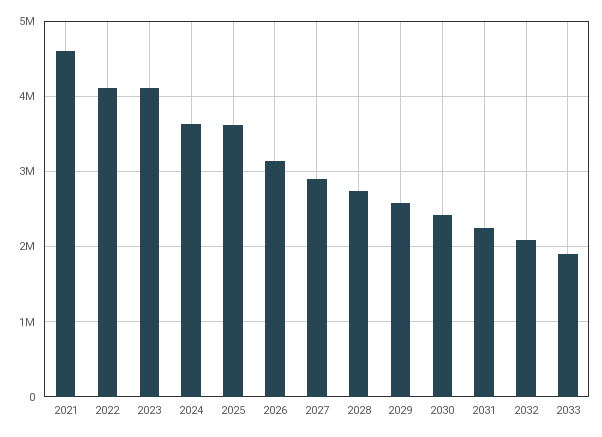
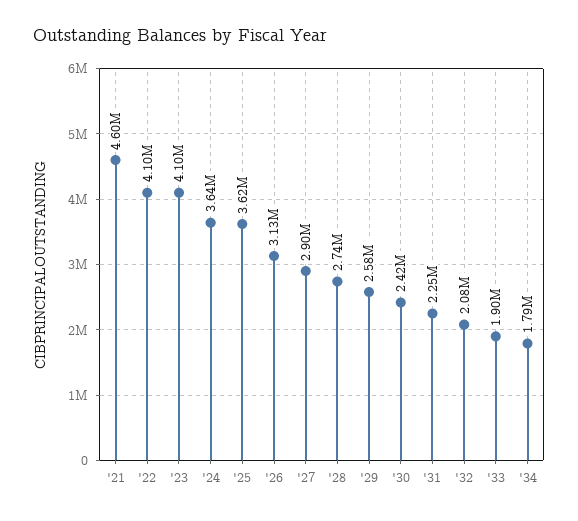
'34: none -> 1790000

